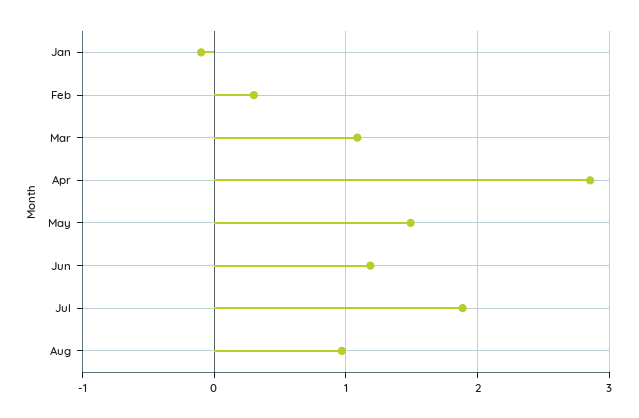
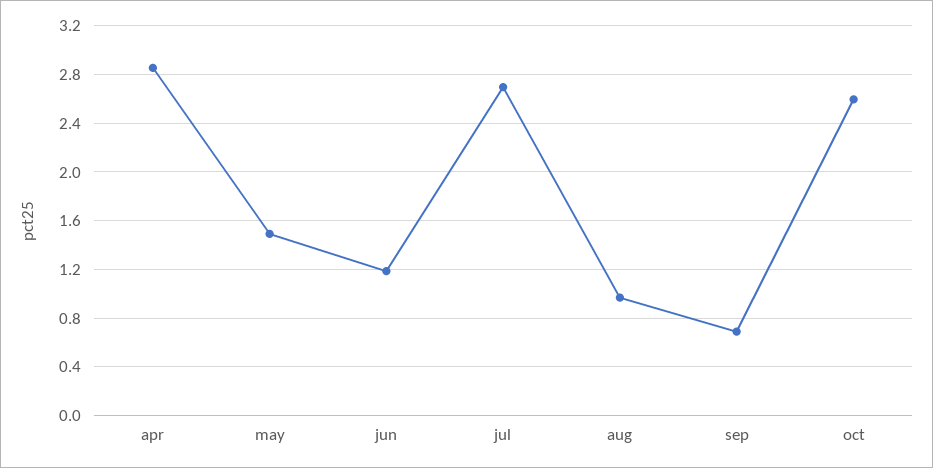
Jan: -0.1 -> none
Feb: 0.3 -> none
Mar: 1.1 -> none
Jul: 1.9 -> 2.7
sep: none -> 0.7
oct: none -> 2.6

